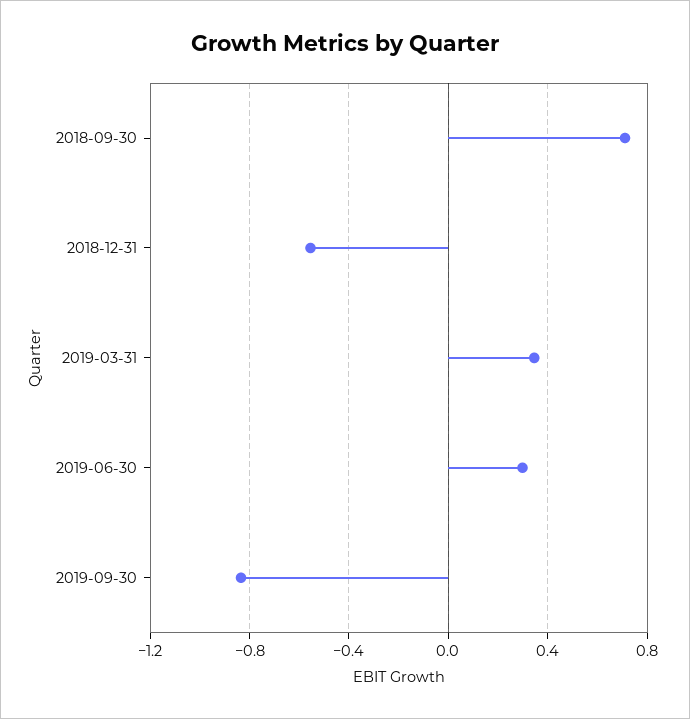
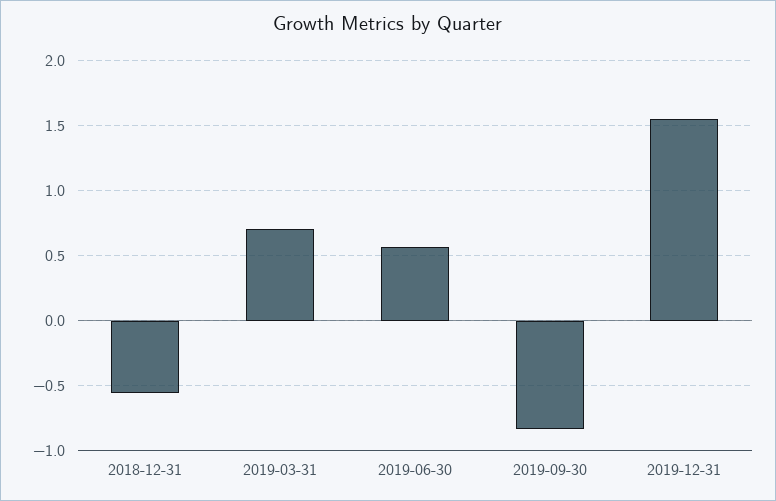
2018-09-30: 0.7 -> none
2019-03-31: 0.35 -> 0.7
2019-06-30: 0.3 -> 0.55
2019-12-31: none -> 1.55

